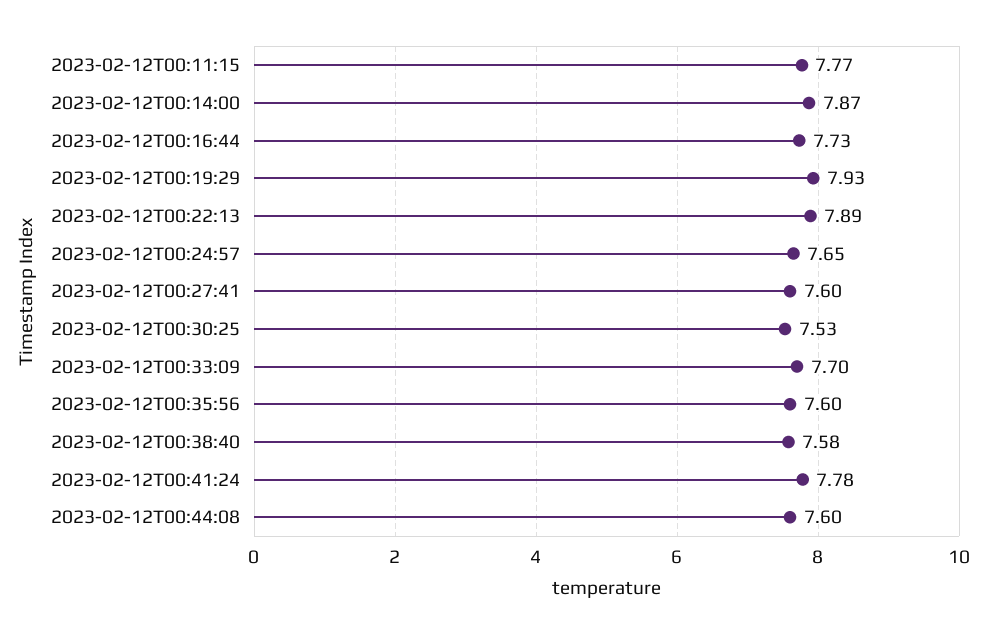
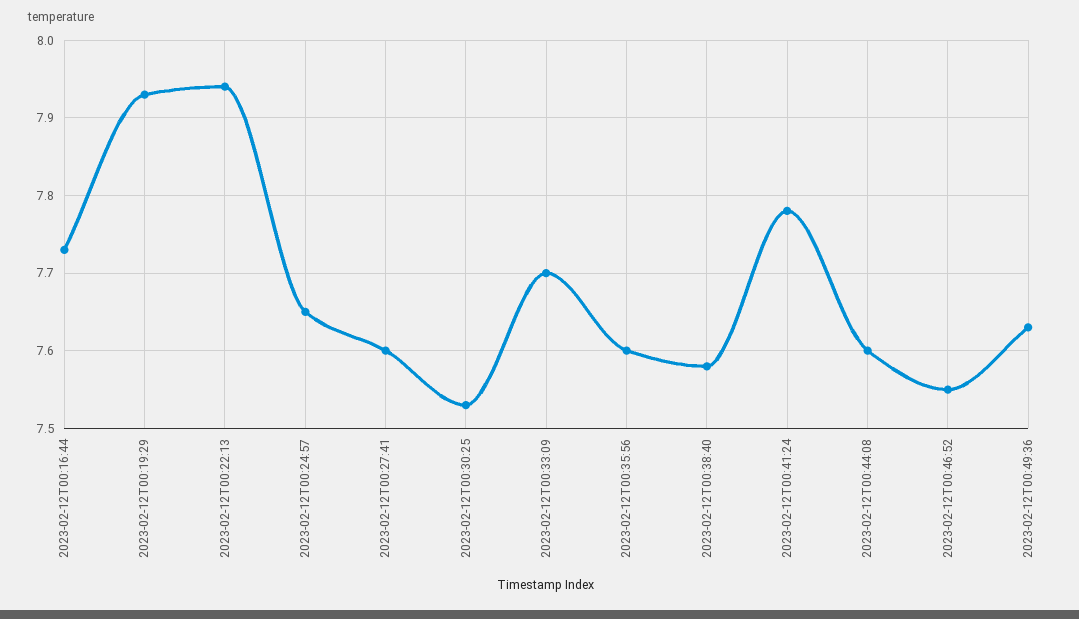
2023-02-12T00:11:15: 7.77 -> none
2023-02-12T00:14:00: 7.87 -> none
2023-02-12T00:22:13: 7.89 -> 7.94
2023-02-12T00:46:52: none -> 7.55
2023-02-12T00:49:36: none -> 7.63

